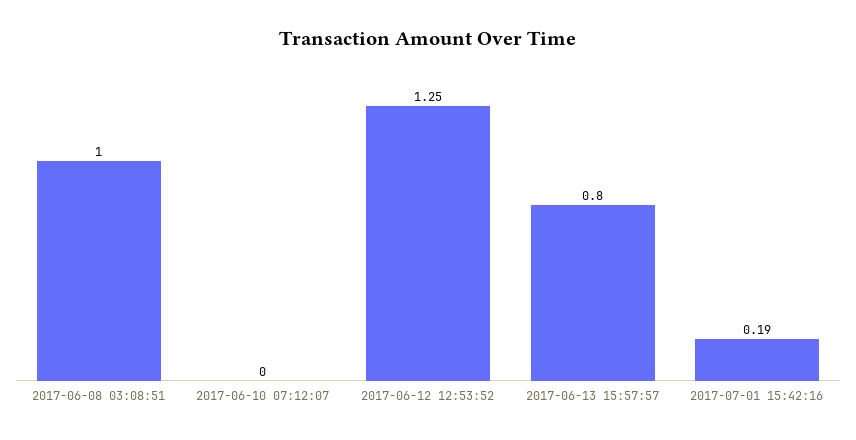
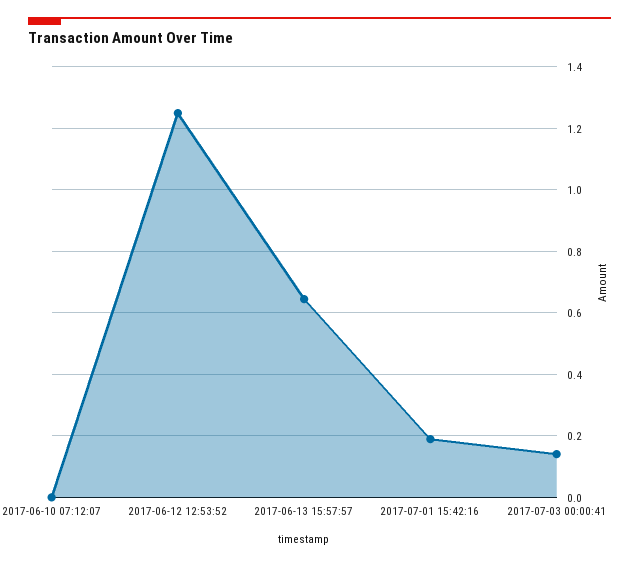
2017-06-08 03:08:51: 1 -> none
2017-06-13 15:57:57: 0.8 -> 0.64
2017-07-03 00:00:41: none -> 0.14

